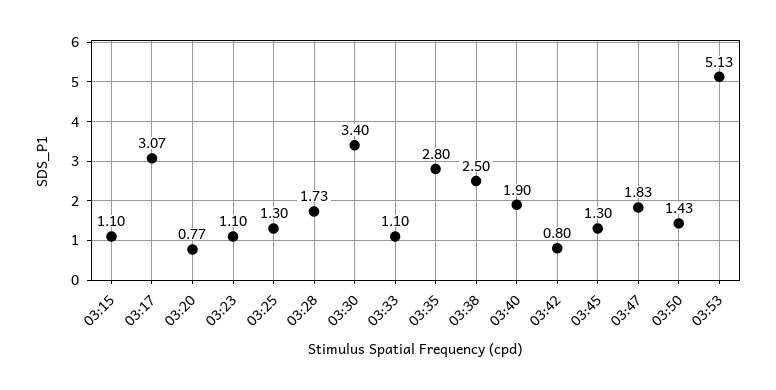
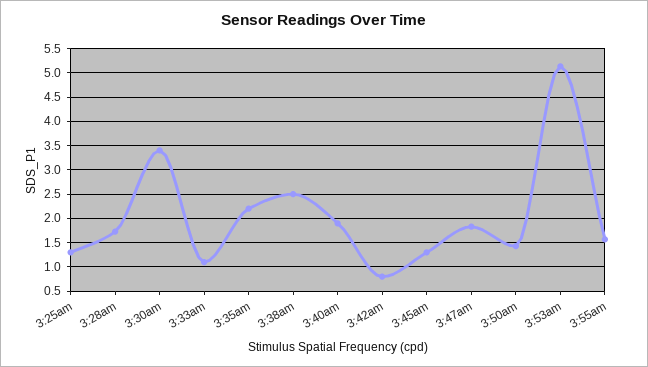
03:15: 1.1 -> none
03:17: 3.07 -> none
03:20: 0.77 -> none
03:23: 1.1 -> none
03:35: 2.8 -> 2.25
3:55am: none -> 1.5

